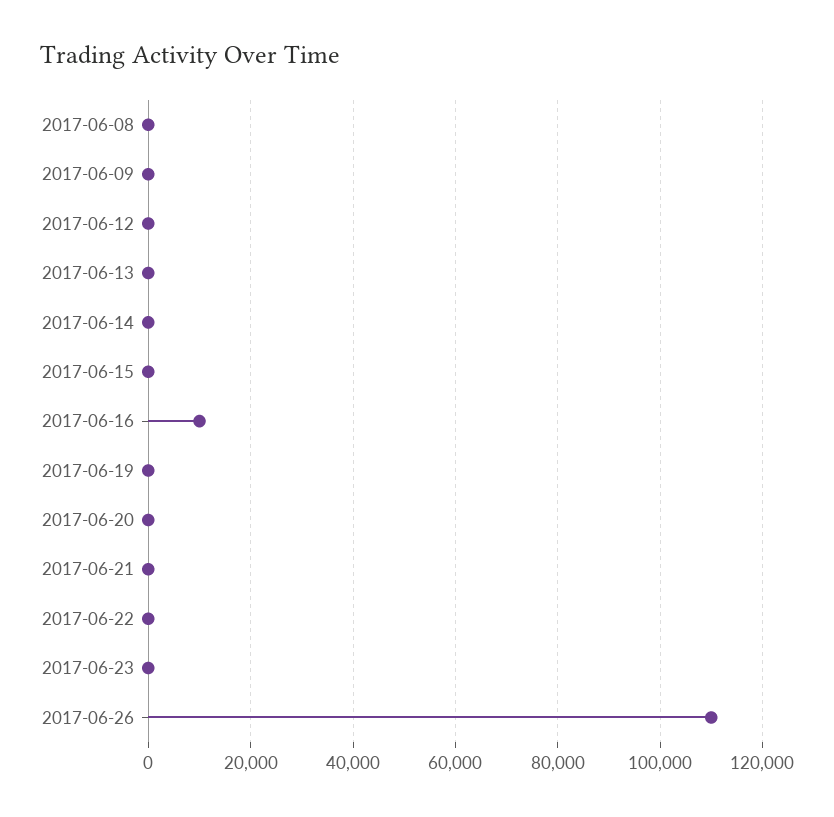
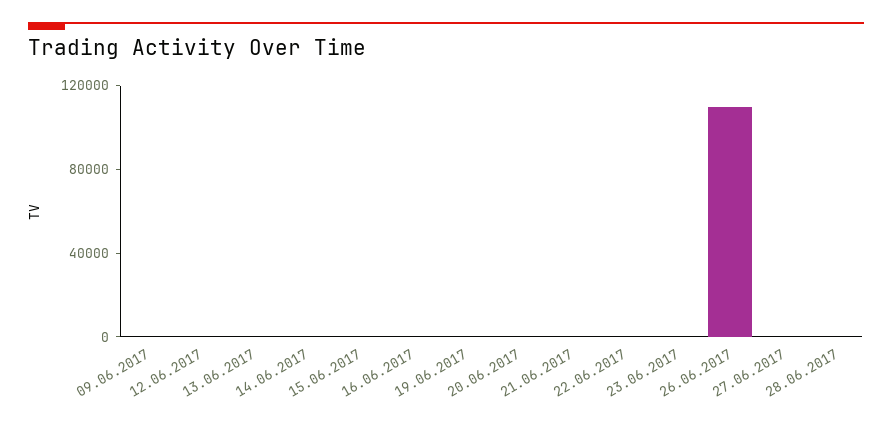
2017-06-08: 0 -> none
2017-06-16: 10000 -> 0
27.06.2017: none -> 0
28.06.2017: none -> 0

